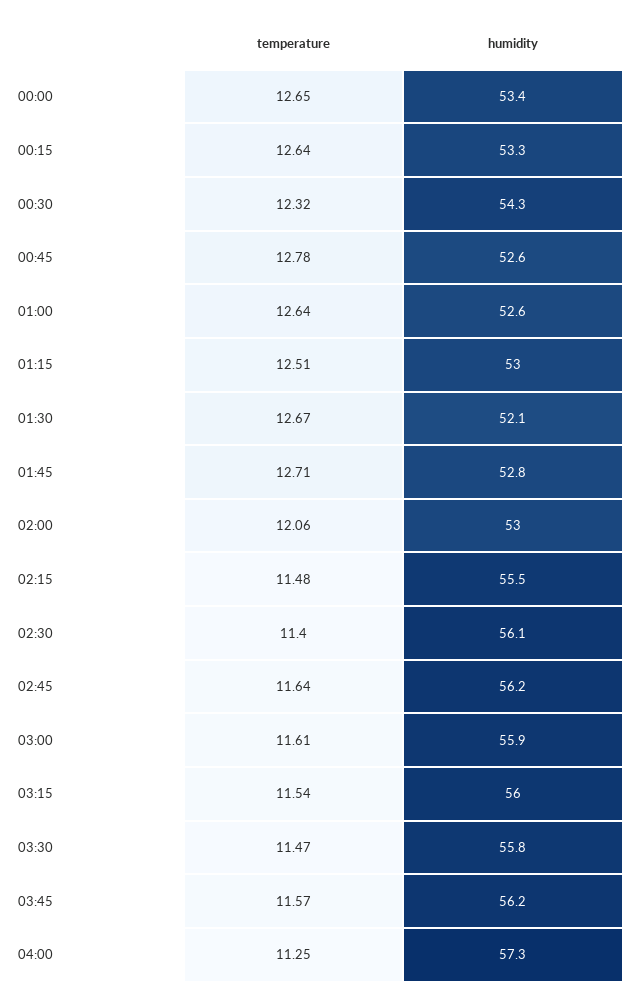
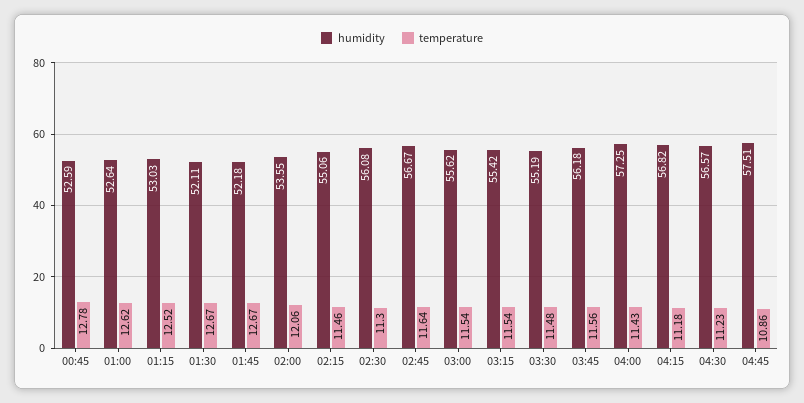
temperature, 00:00: 12.65 -> none
humidity, 00:00: 53.4 -> none
temperature, 00:15: 12.64 -> none
humidity, 00:15: 53.3 -> none
temperature, 00:30: 12.32 -> none
humidity, 00:30: 54.3 -> none
temperature, 01:00: 12.64 -> 12.62
temperature, 01:15: 12.51 -> 12.52
temperature, 01:45: 12.71 -> 12.67
humidity, 01:45: 52.8 -> 52.18
humidity, 02:00: 53 -> 53.55
temperature, 02:15: 11.48 -> 11.46
humidity, 02:15: 55.5 -> 55.06
temperature, 02:30: 11.4 -> 11.3
humidity, 02:45: 56.2 -> 56.67
temperature, 03:00: 11.61 -> 11.54
humidity, 03:00: 55.9 -> 55.62
humidity, 03:15: 56 -> 55.42
temperature, 03:30: 11.47 -> 11.48
humidity, 03:30: 55.8 -> 55.19
temperature, 03:45: 11.57 -> 11.56
temperature, 04:00: 11.25 -> 11.43
humidity, 04:15: none -> 56.82
temperature, 04:15: none -> 11.18
humidity, 04:30: none -> 56.57
temperature, 04:30: none -> 11.23
humidity, 04:45: none -> 57.51
temperature, 04:45: none -> 10.86

